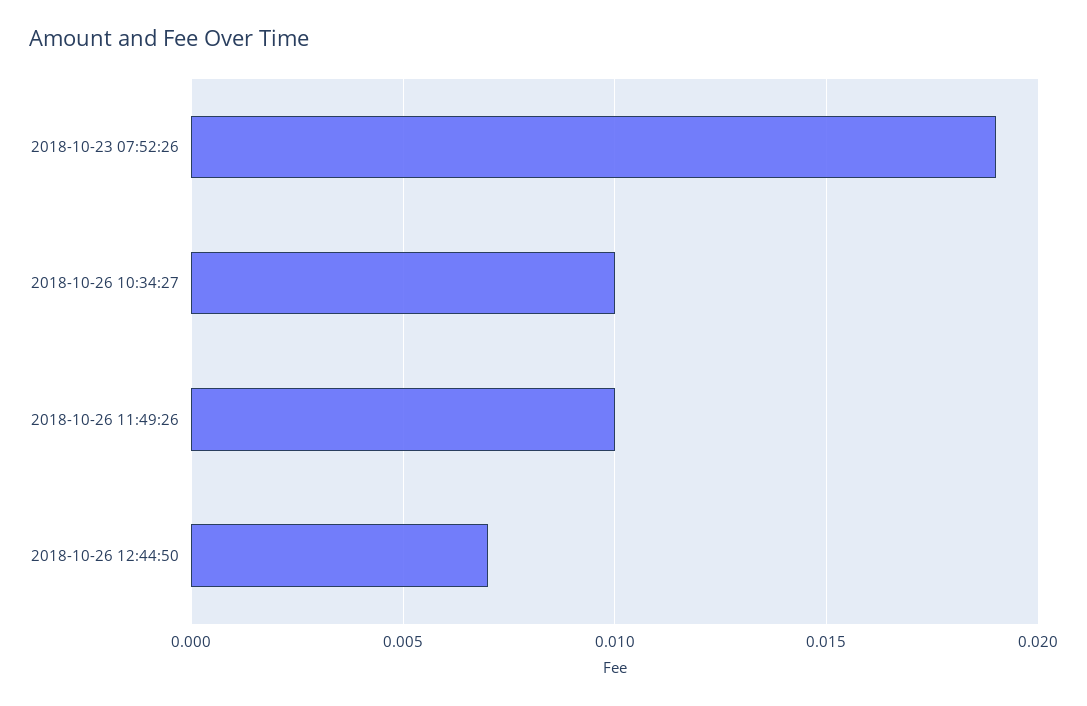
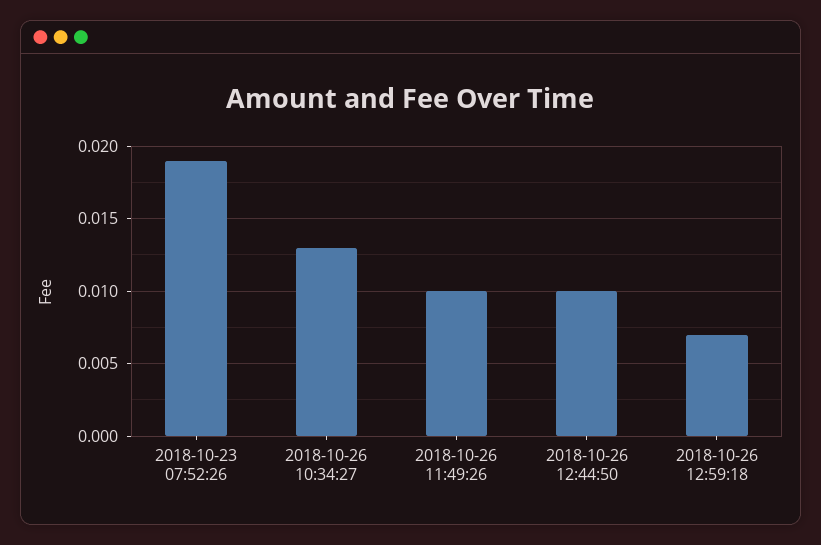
2018-10-26 10:34:27: 0.01 -> 0.013
2018-10-26 12:44:50: 0.007 -> 0.01
2018-10-26 12:59:18: none -> 0.007

